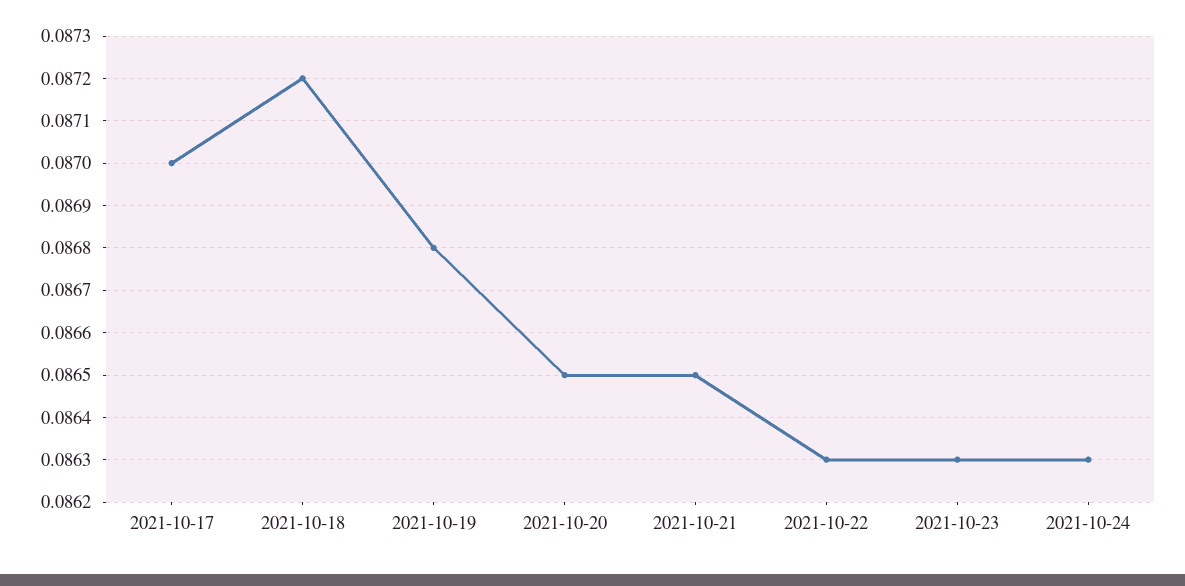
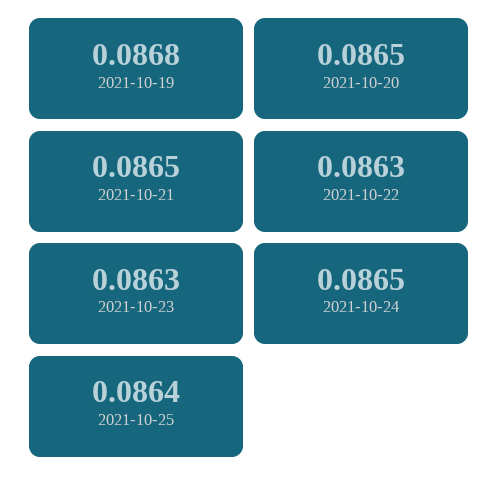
2021-10-17: 0.087 -> none
2021-10-18: 0.0872 -> none
2021-10-24: 0.0863 -> 0.0865
2021-10-25: none -> 0.0864

